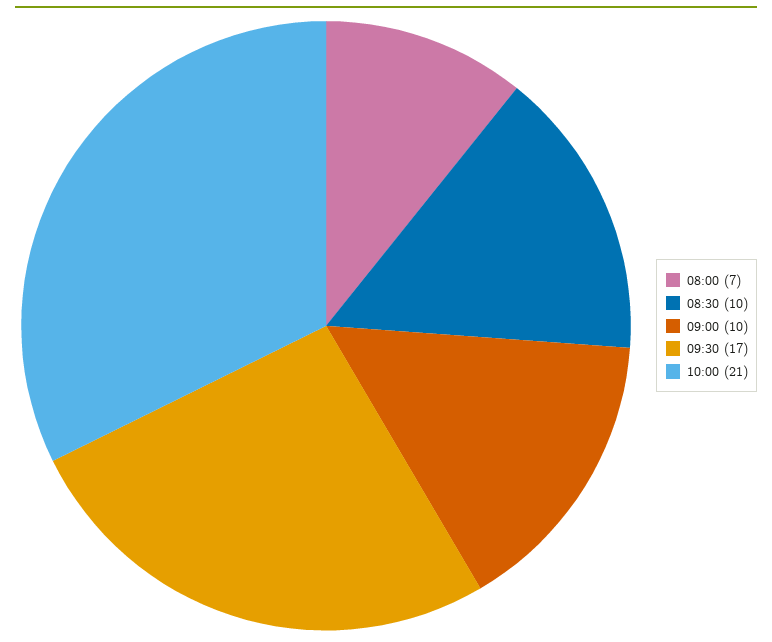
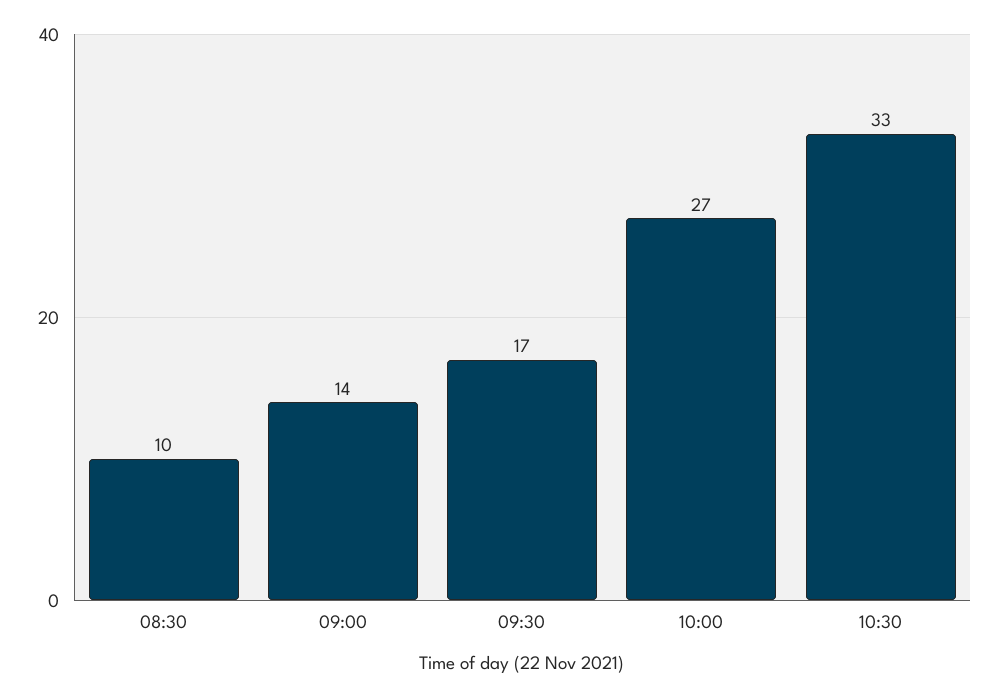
08:00: 7 -> none
09:00: 10 -> 14
10:00: 21 -> 27
10:30: none -> 33

